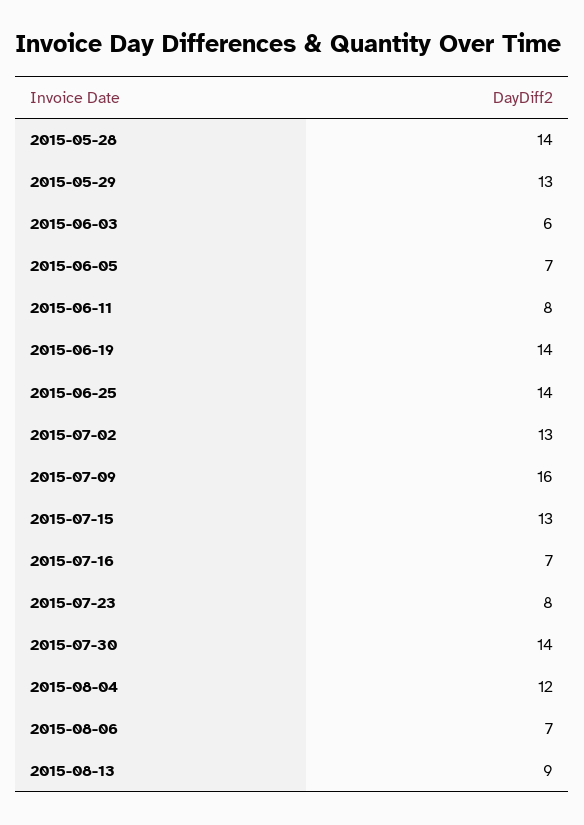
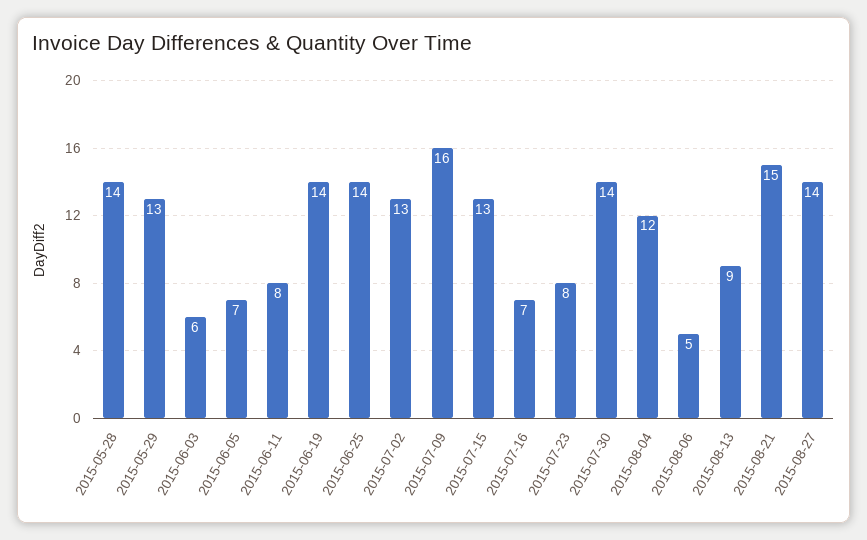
2015-08-06: 7 -> 5
2015-08-21: none -> 15
2015-08-27: none -> 14

